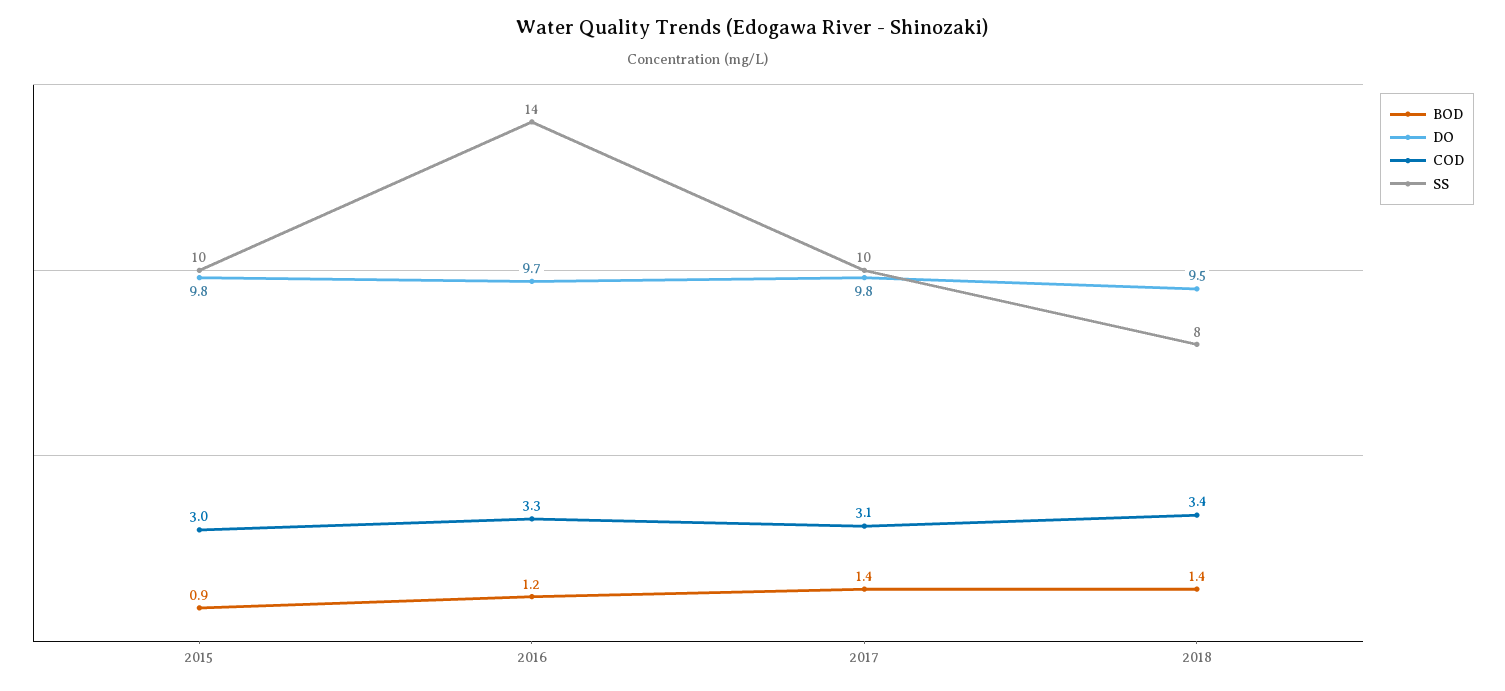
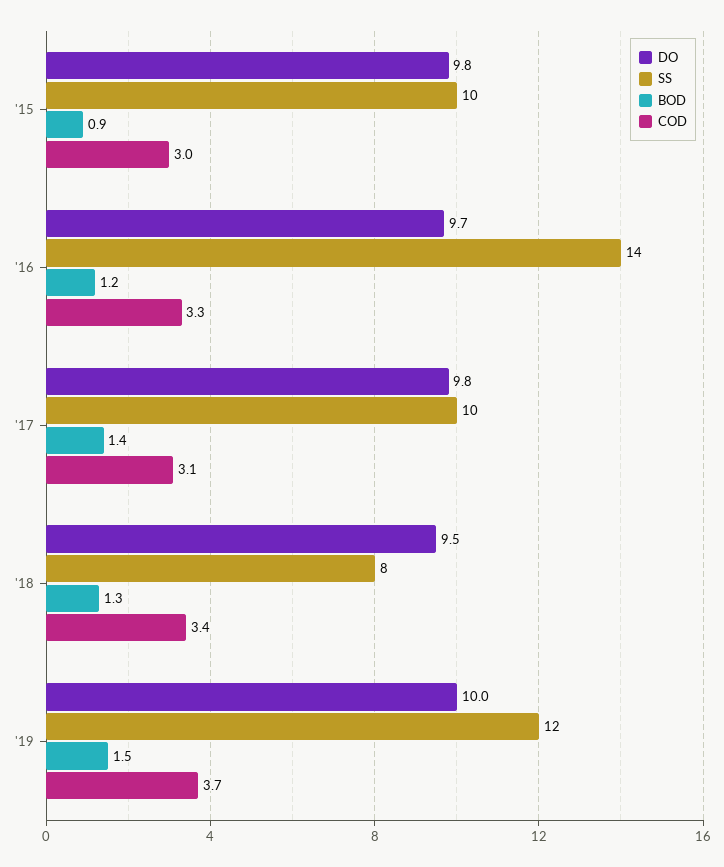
BOD, 2018: 1.4 -> 1.3
DO, '19: none -> 10
SS, '19: none -> 12
BOD, '19: none -> 1.5
COD, '19: none -> 3.7

